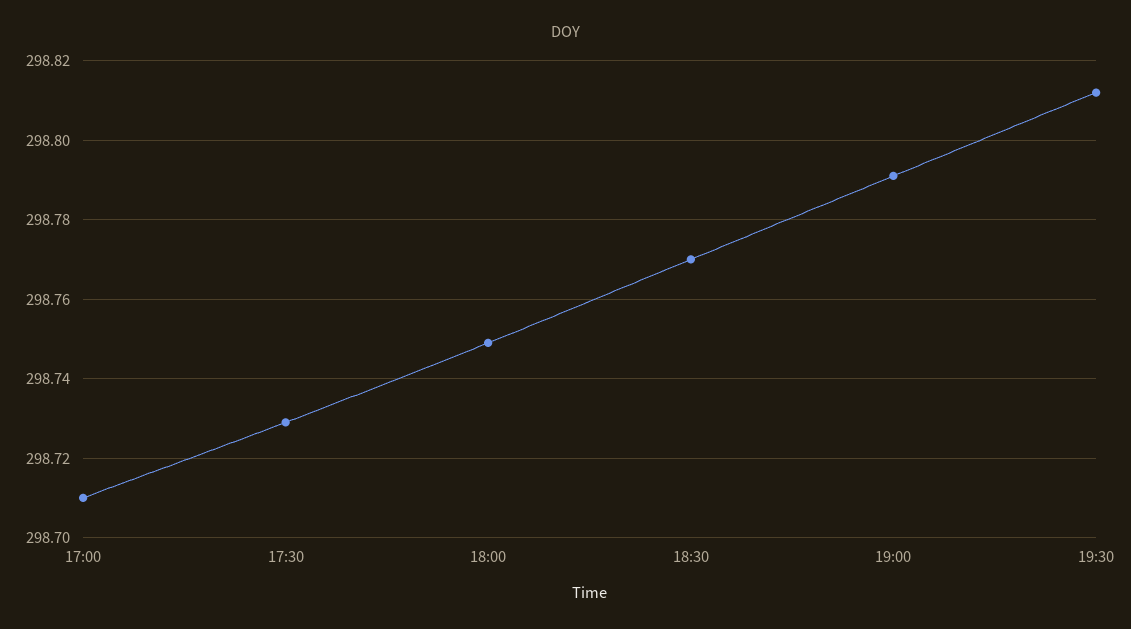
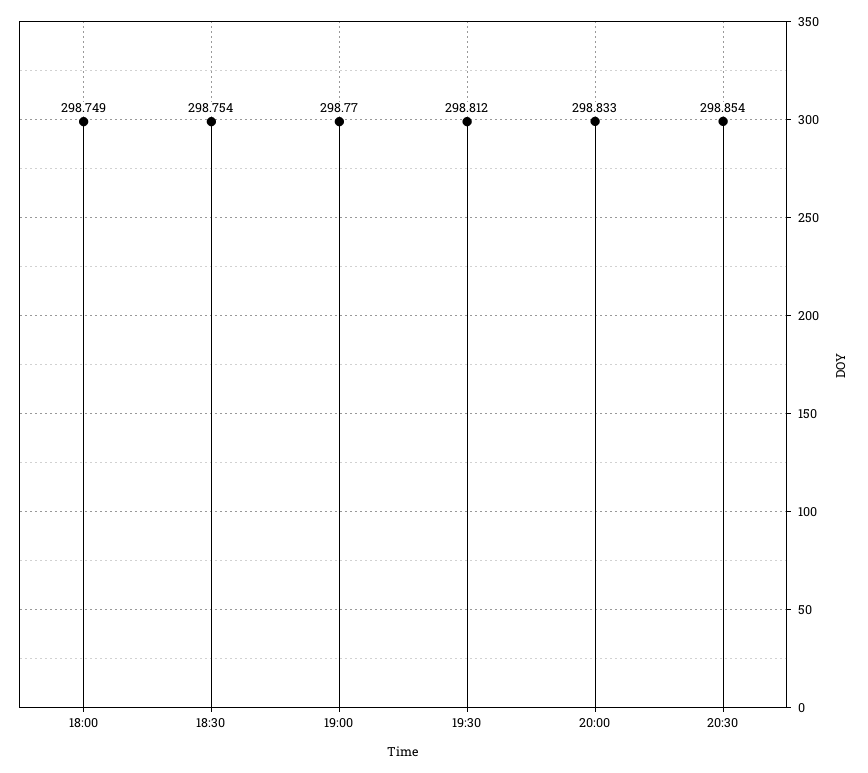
17:00: 298.71 -> none
17:30: 298.73 -> none
18:30: 298.77 -> 298.754
19:00: 298.79 -> 298.77
20:00: none -> 298.833
20:30: none -> 298.854

